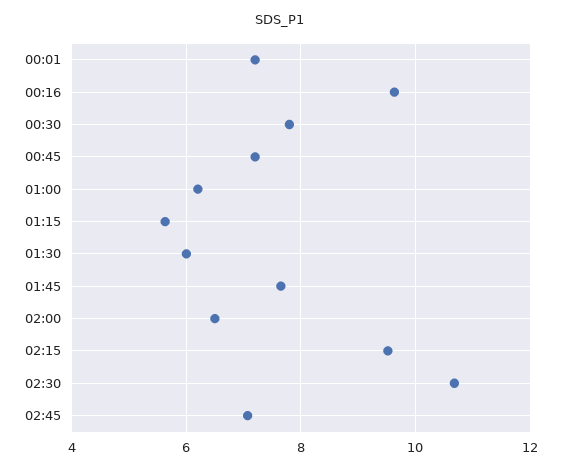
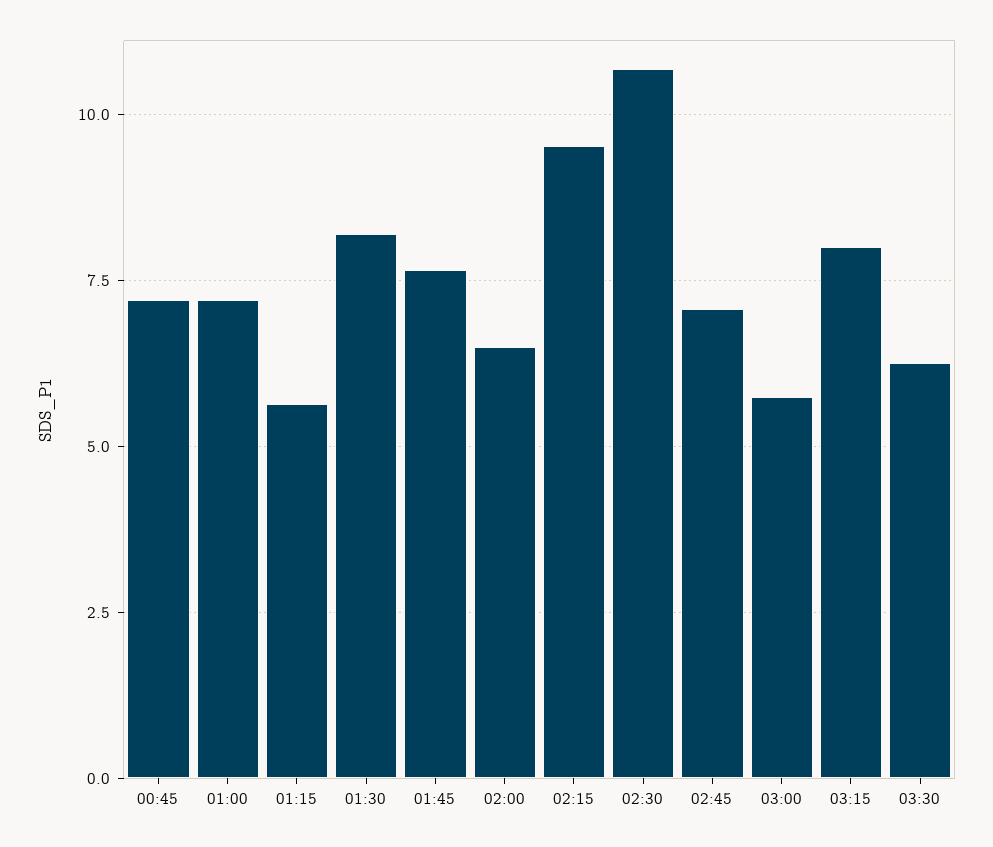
00:01: 7.2 -> none
00:16: 9.6 -> none
00:30: 7.8 -> none
01:00: 6.2 -> 7.25
01:30: 6 -> 8.25
03:00: none -> 5.75
03:15: none -> 8
03:30: none -> 6.25

